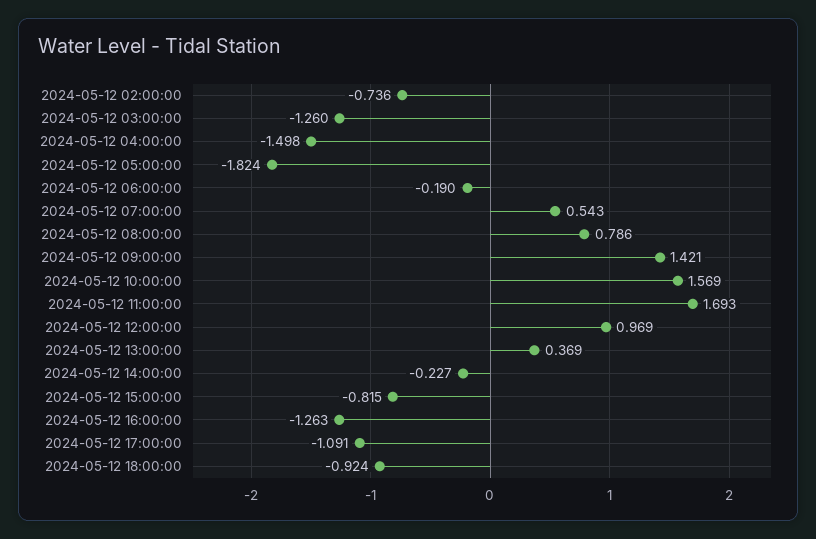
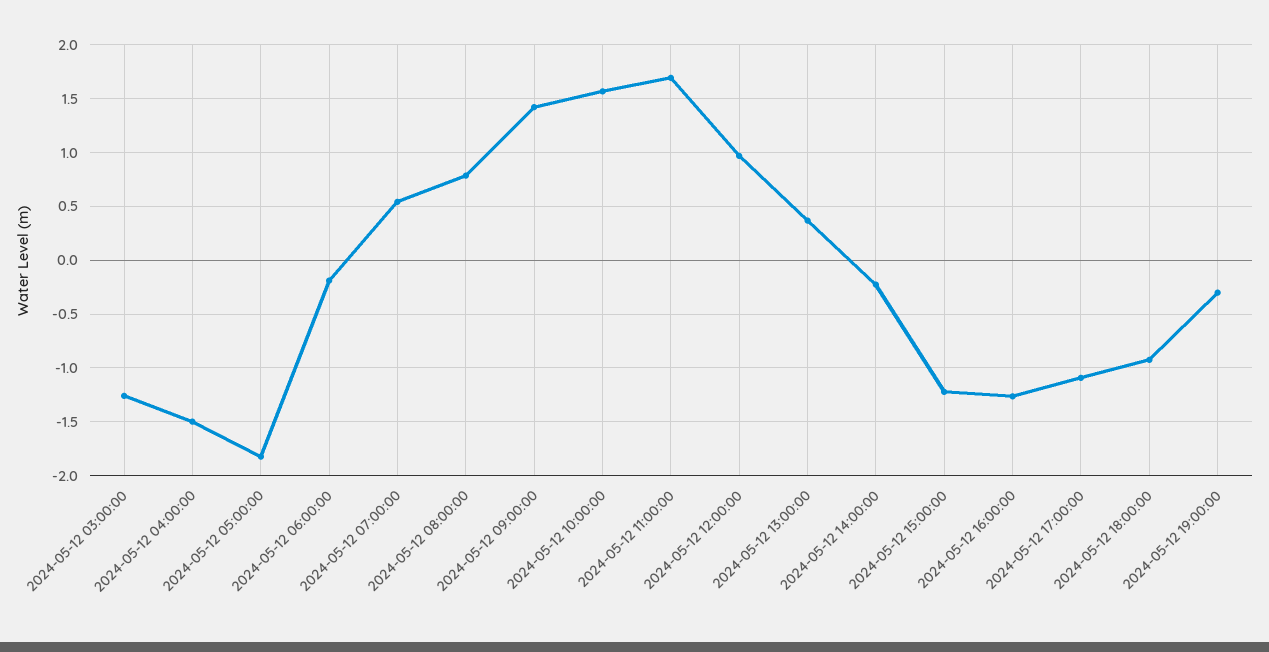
2024-05-12 02:00:00: -0.736 -> none
2024-05-12 15:00:00: -0.815 -> -1.2
2024-05-12 19:00:00: none -> -0.3

